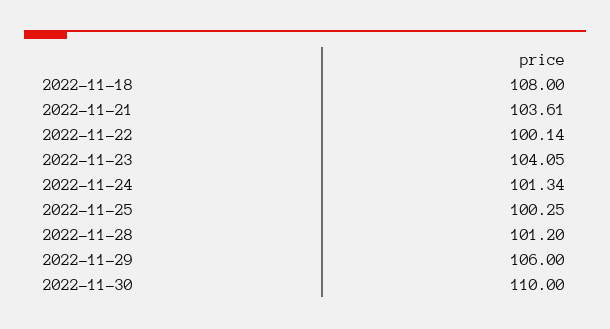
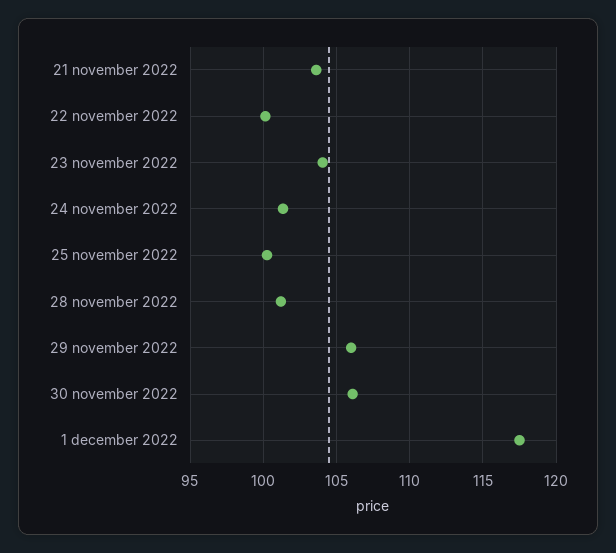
2022-11-18: 108 -> none
2022-11-30: 110 -> 106
1 december 2022: none -> 117.5

